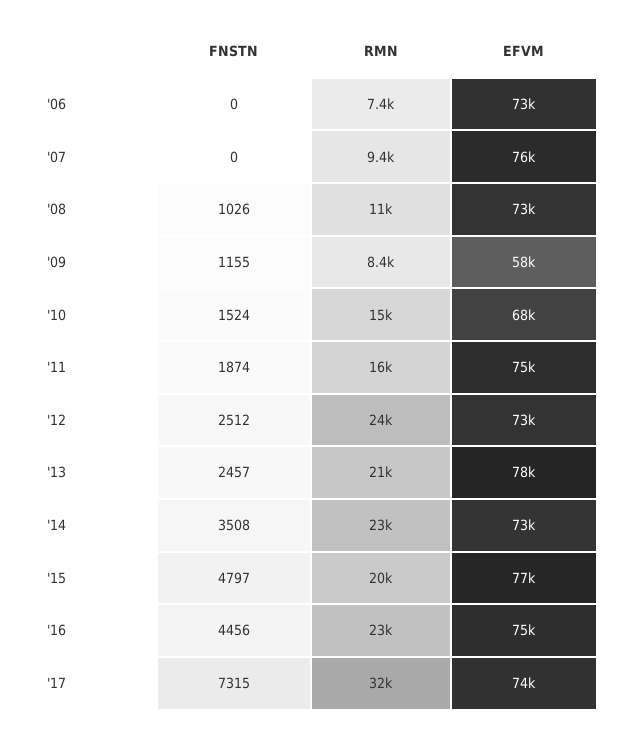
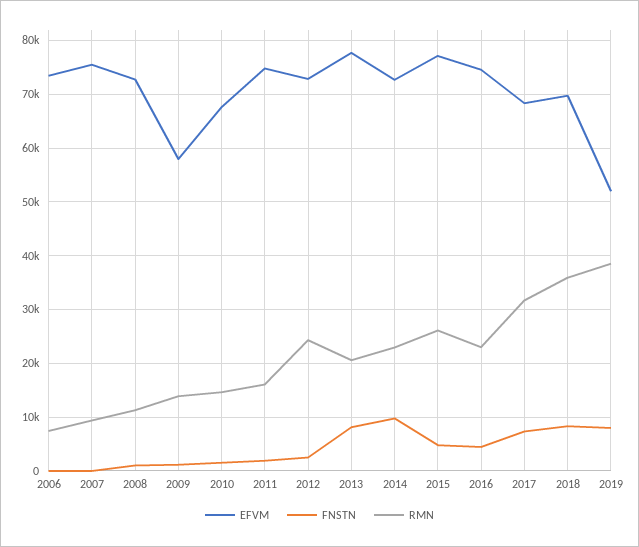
RMN, '09: 8400 -> 14000
FNSTN, '13: 2457 -> 8000
FNSTN, '14: 3508 -> 10000
RMN, '15: 20000 -> 26000
EFVM, '17: 74000 -> 68000
EFVM, 2018: none -> 70000
FNSTN, 2018: none -> 8000
RMN, 2018: none -> 36000
EFVM, 2019: none -> 52000
FNSTN, 2019: none -> 8000
RMN, 2019: none -> 38000

